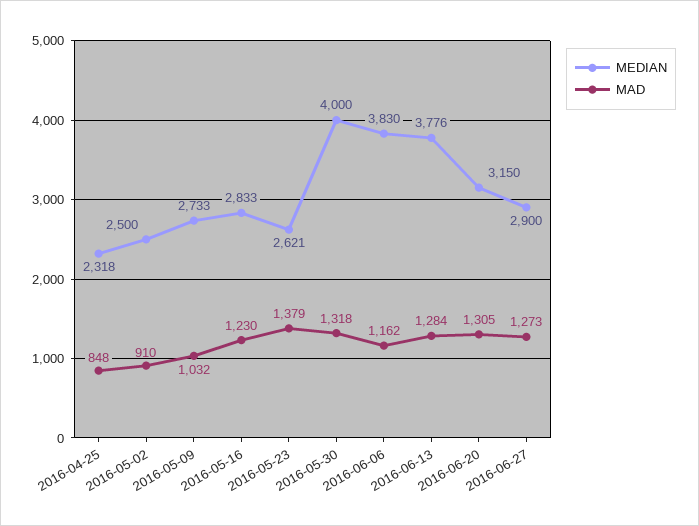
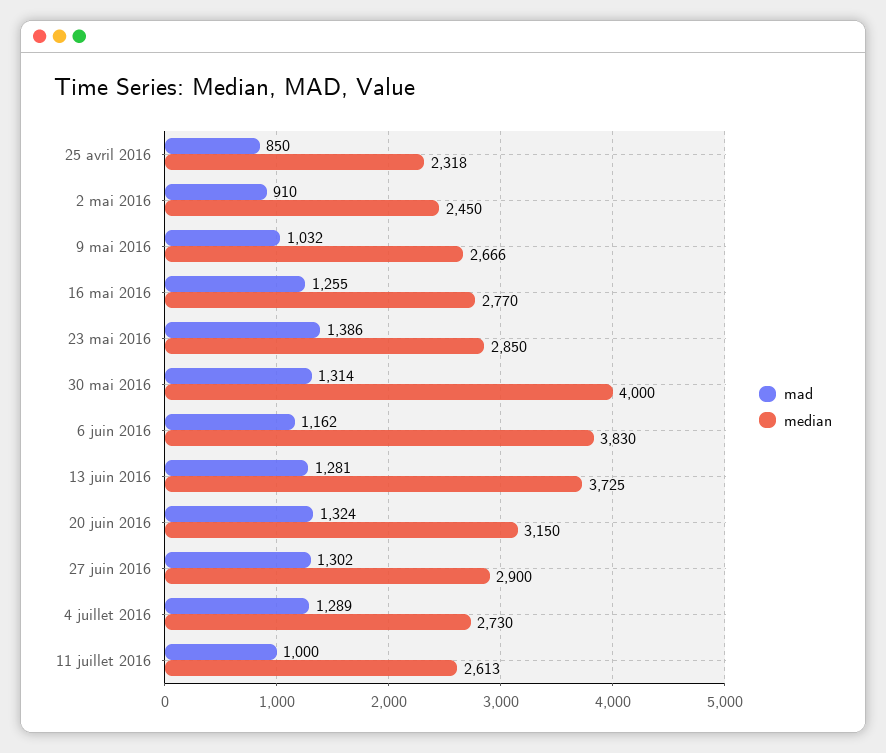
MAD, 2016-04-25: 848 -> 850
MEDIAN, 2016-05-02: 2500 -> 2450
MEDIAN, 2016-05-09: 2733 -> 2666
MEDIAN, 2016-05-16: 2833 -> 2770
MAD, 2016-05-16: 1230 -> 1255
MEDIAN, 2016-05-23: 2621 -> 2850
MAD, 2016-05-23: 1379 -> 1386
MAD, 2016-05-30: 1318 -> 1314
MEDIAN, 2016-06-13: 3776 -> 3725
MAD, 2016-06-13: 1284 -> 1281
MAD, 2016-06-20: 1305 -> 1324
MAD, 2016-06-27: 1273 -> 1302
MAD, 4 juillet 2016: none -> 1289
MEDIAN, 4 juillet 2016: none -> 2730
MAD, 11 juillet 2016: none -> 1000
MEDIAN, 11 juillet 2016: none -> 2613

